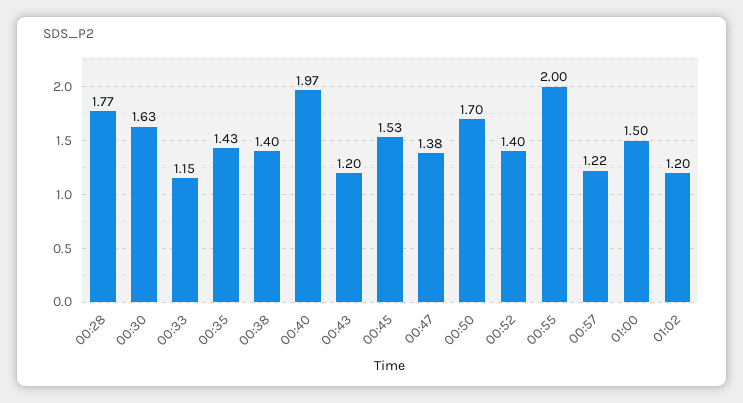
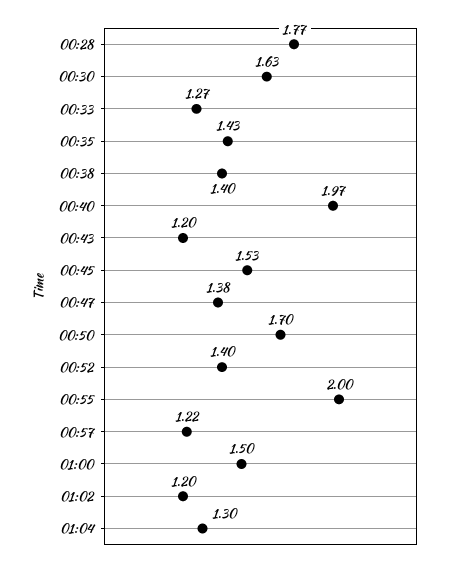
00:33: 1.15 -> 1.27
01:04: none -> 1.3

